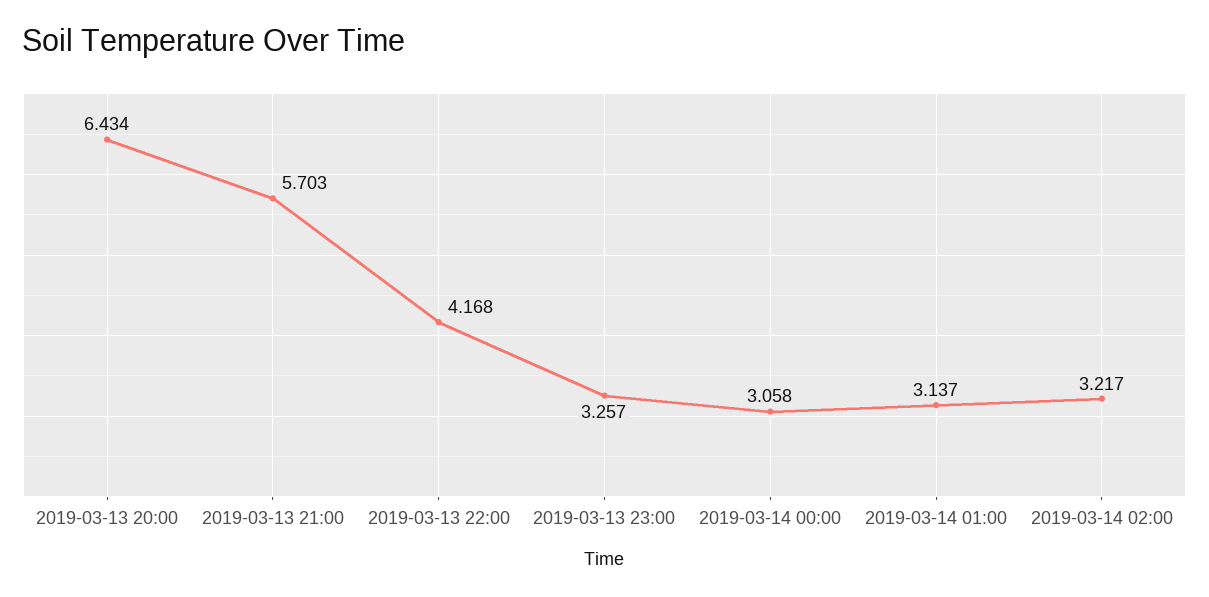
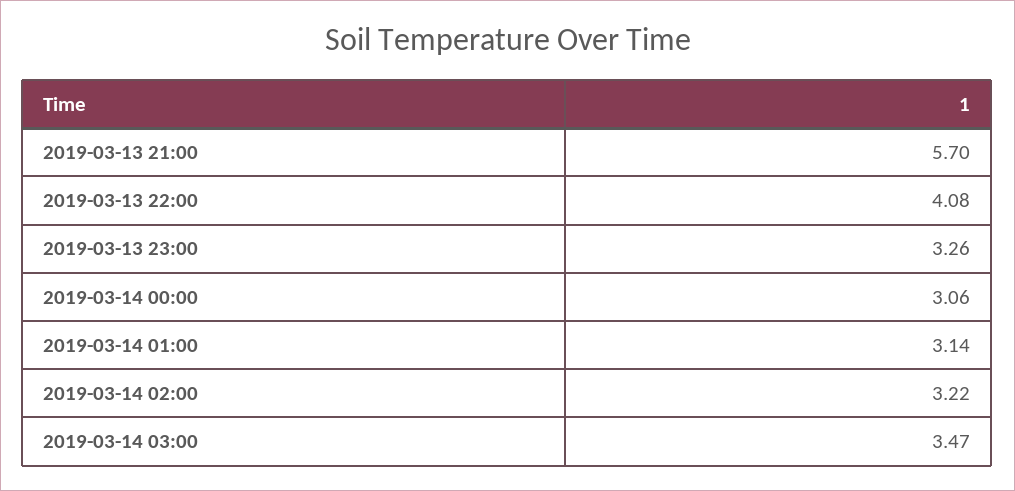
2019-03-13 20:00: 6.434 -> none
2019-03-13 22:00: 4.168 -> 4.08
2019-03-14 03:00: none -> 3.47

